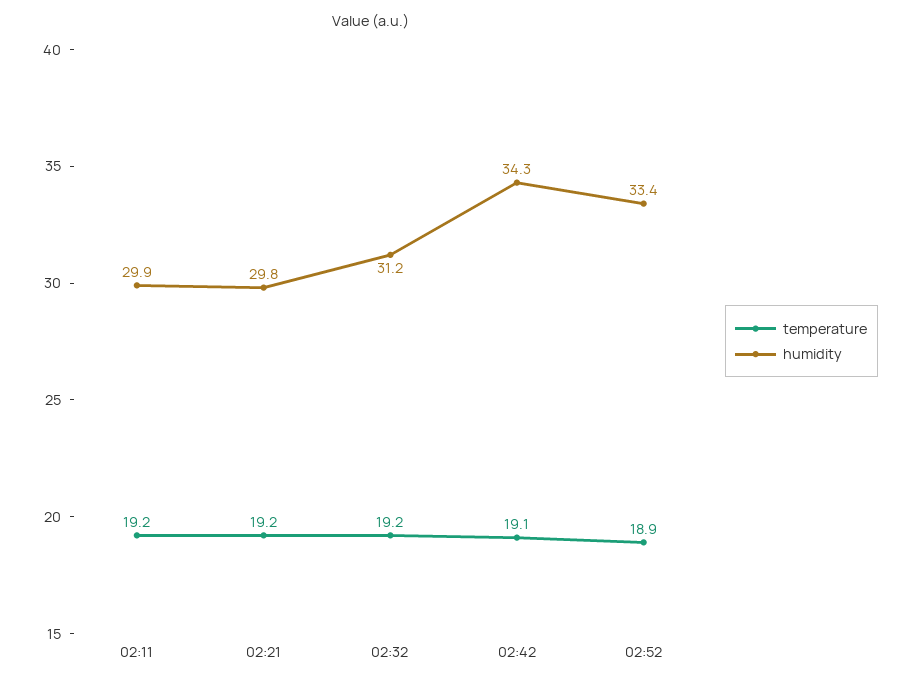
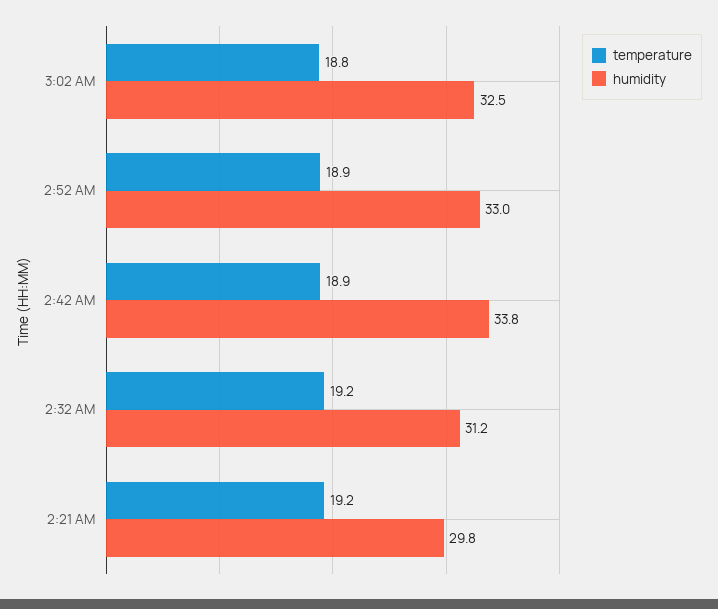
temperature, 02:11: 19.2 -> none
humidity, 02:11: 29.9 -> none
temperature, 02:42: 19.1 -> 18.9
humidity, 02:42: 34.3 -> 33.8
humidity, 02:52: 33.4 -> 33
temperature, 3:02 AM: none -> 18.8
humidity, 3:02 AM: none -> 32.5

